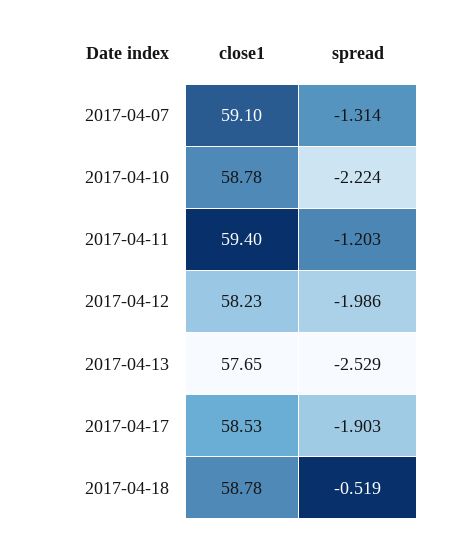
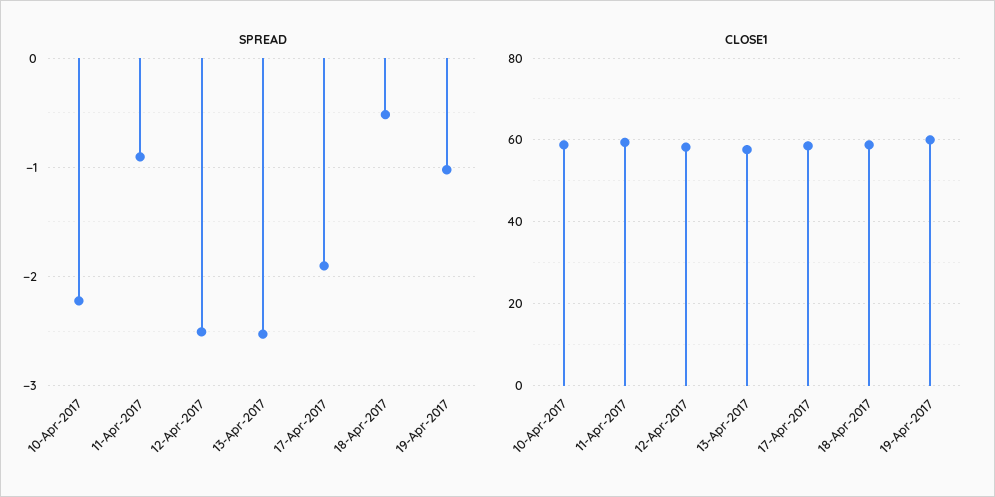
close1, 2017-04-07: 59.1 -> none
spread, 2017-04-07: -1.314 -> none
spread, 2017-04-11: -1.203 -> -0.9
spread, 2017-04-12: -1.986 -> -2.5
spread, 19-Apr-2017: none -> -1
close1, 19-Apr-2017: none -> 60

